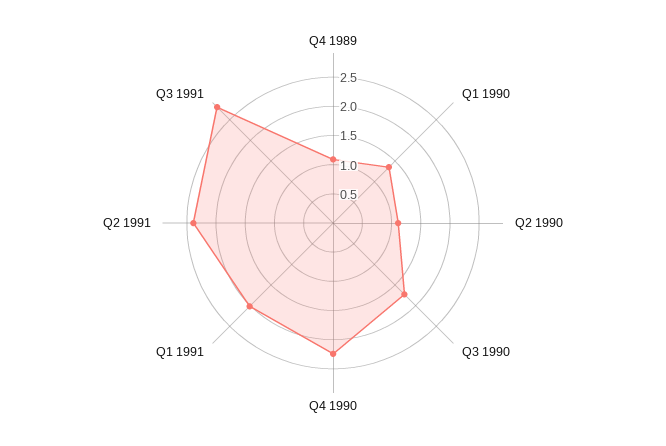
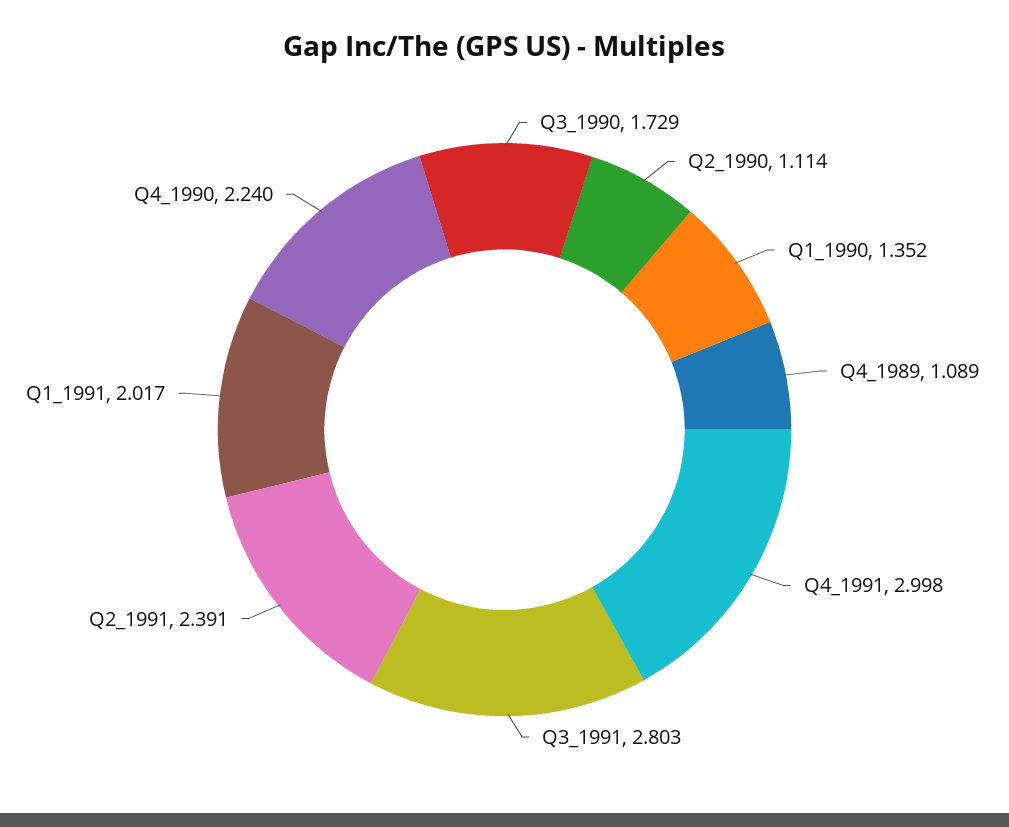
Q4_1991: none -> 2.998

